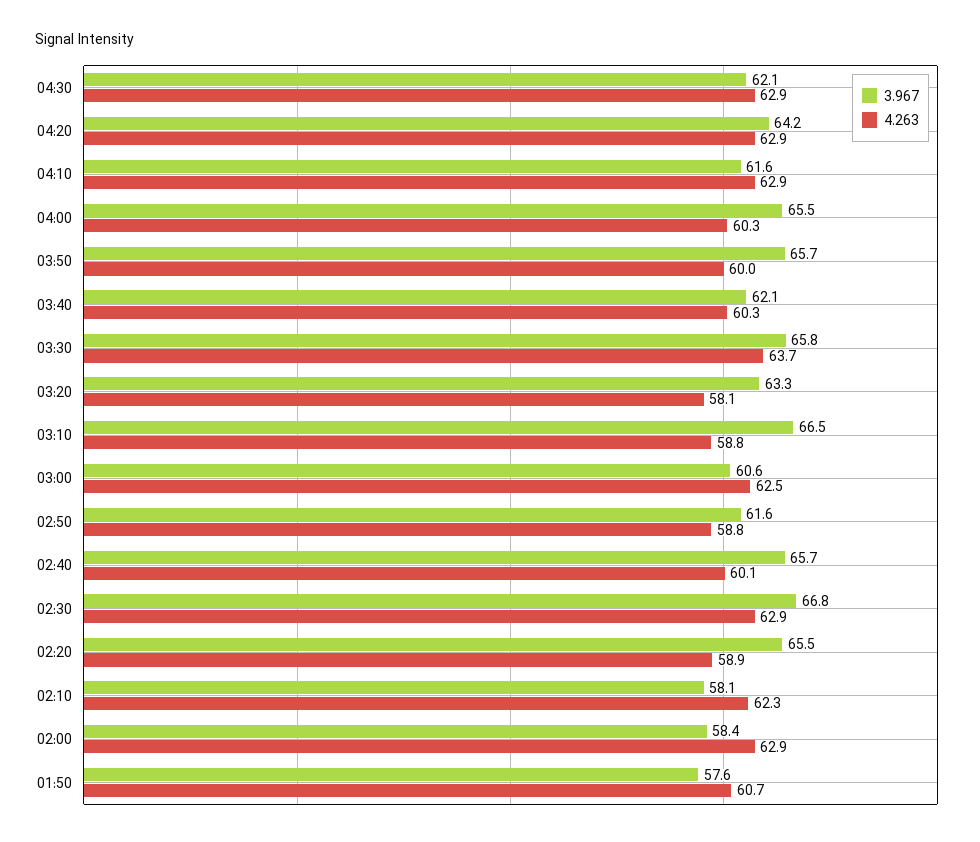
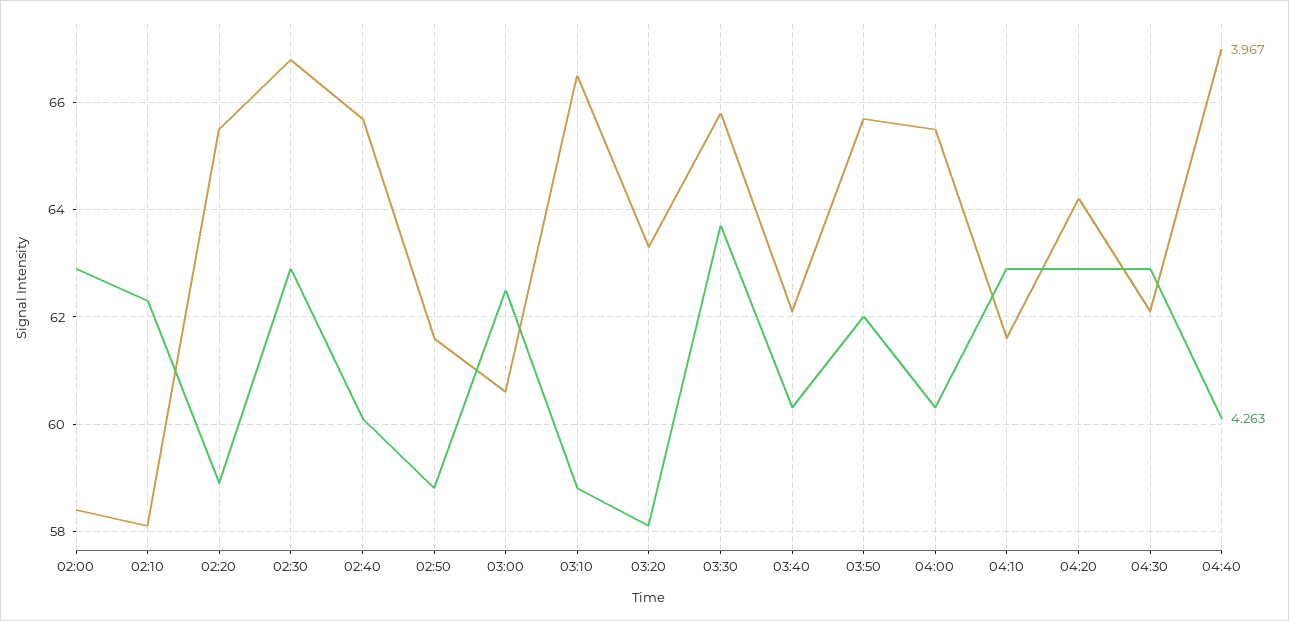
4.263, 03:50: 60 -> 62
3.967, 01:50: 57.6 -> none
4.263, 01:50: 60.7 -> none
3.967, 04:40: none -> 67
4.263, 04:40: none -> 60

